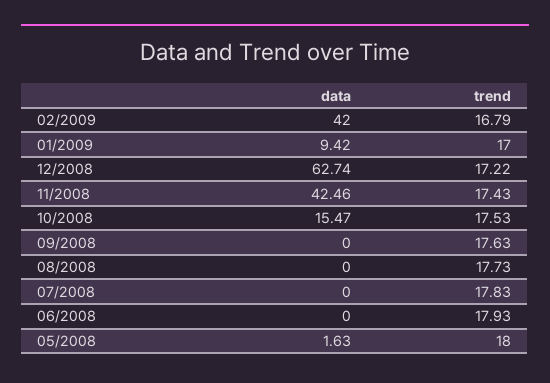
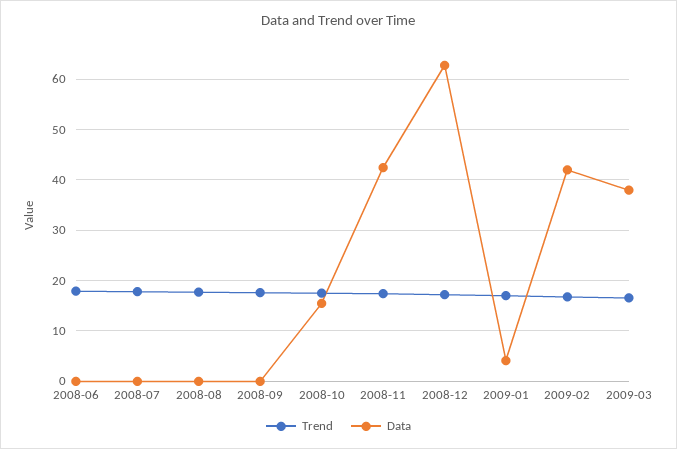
data, 01/2009: 9.42 -> 4
data, 05/2008: 1.63 -> none
trend, 05/2008: 18 -> none
trend, 2009-03: none -> 16
data, 2009-03: none -> 38

